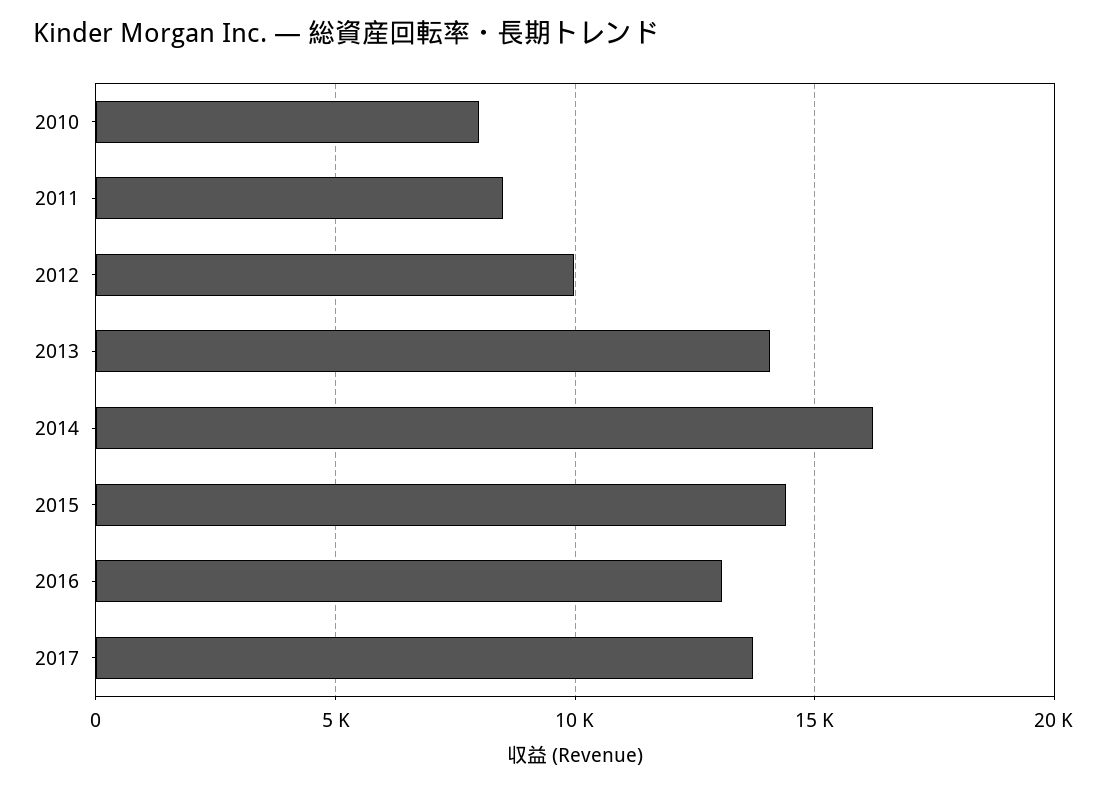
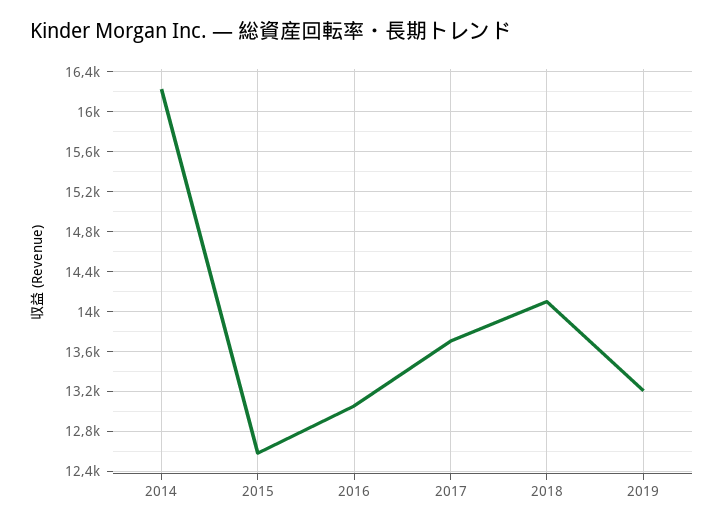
2010: 8000 -> none
2011: 8500 -> none
2012: 10000 -> none
2013: 14000 -> none
2015: 14500 -> 12600
2018: none -> 14100
2019: none -> 13200

